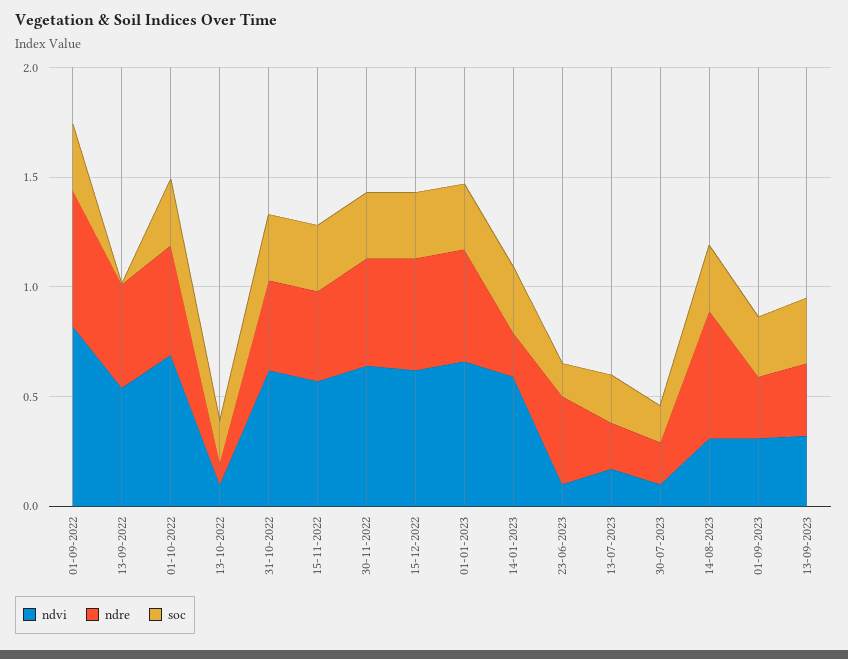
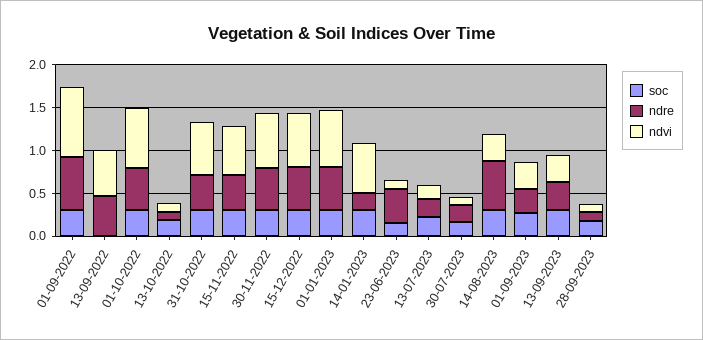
soc, 28-09-2023: none -> 0.2
ndre, 28-09-2023: none -> 0.1
ndvi, 28-09-2023: none -> 0.1

